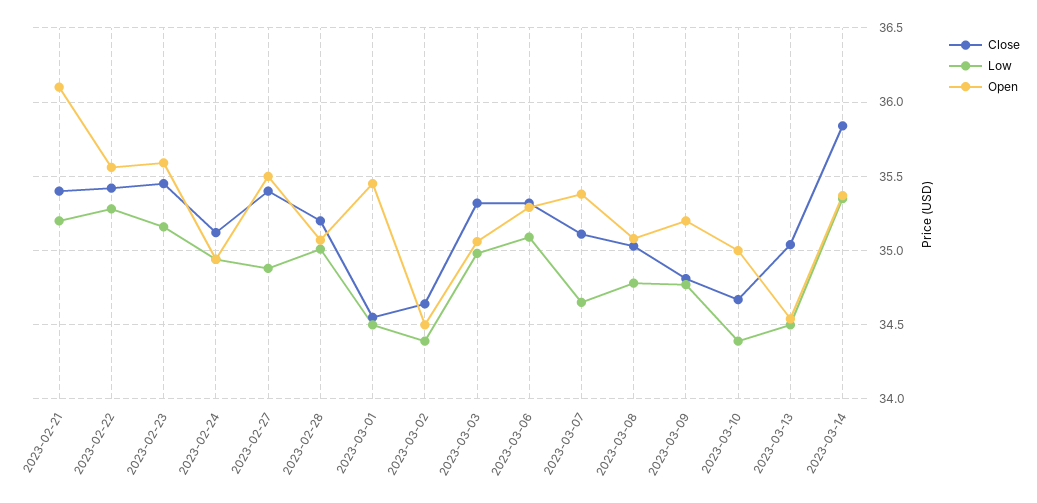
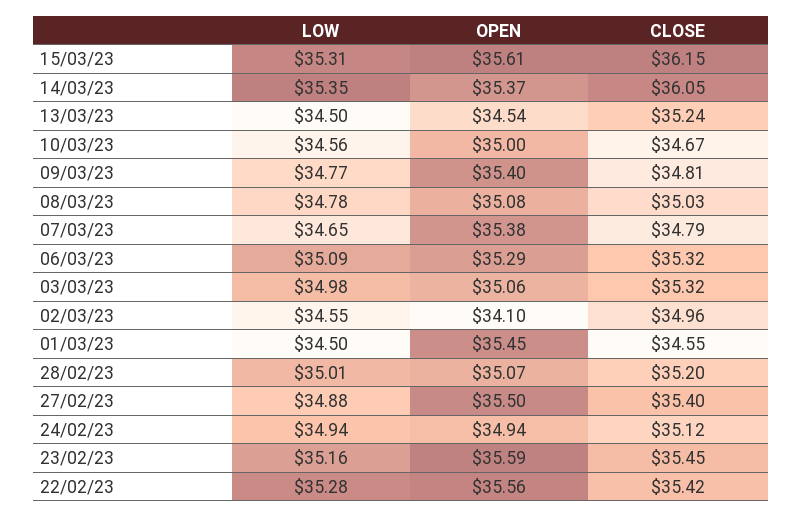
Close, 2023-02-21: 35.4 -> none
Low, 2023-02-21: 35.2 -> none
Open, 2023-02-21: 36.1 -> none
Close, 2023-03-02: 34.65 -> 34.96
Low, 2023-03-02: 34.4 -> 34.55
Open, 2023-03-02: 34.5 -> 34.1
Close, 2023-03-07: 35.1 -> 34.79
Open, 2023-03-09: 35.2 -> 35.4
Low, 2023-03-10: 34.4 -> 34.56
Close, 2023-03-13: 35.05 -> 35.24
Close, 2023-03-14: 35.85 -> 36.05
Low, 15/03/23: none -> 35.31
Open, 15/03/23: none -> 35.61
Close, 15/03/23: none -> 36.15

